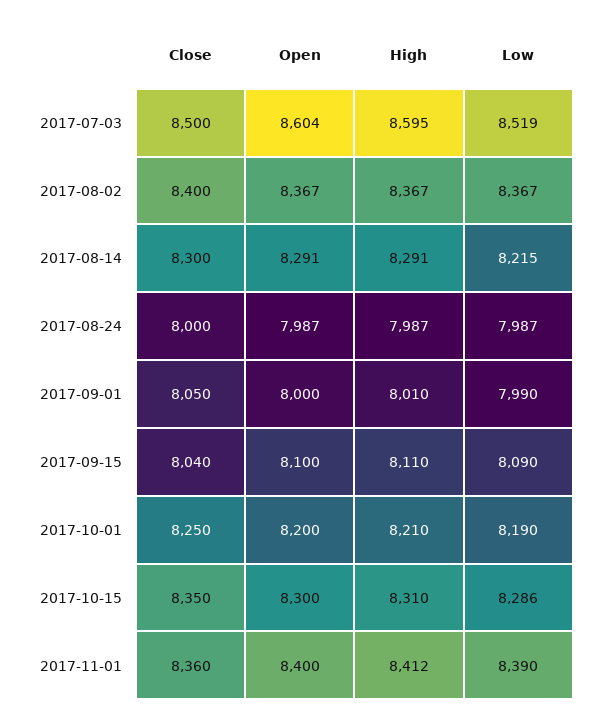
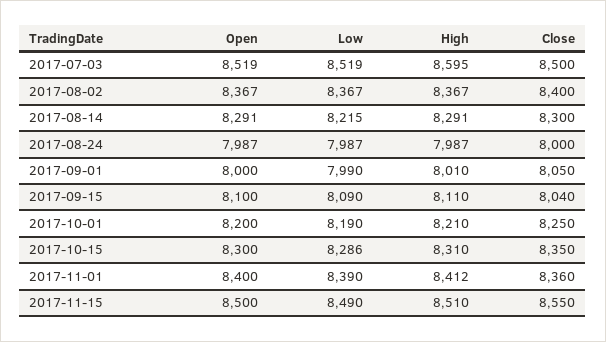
Open, 2017-07-03: 8604 -> 8519
Open, 2017-11-15: none -> 8500
Low, 2017-11-15: none -> 8490
High, 2017-11-15: none -> 8510
Close, 2017-11-15: none -> 8550

